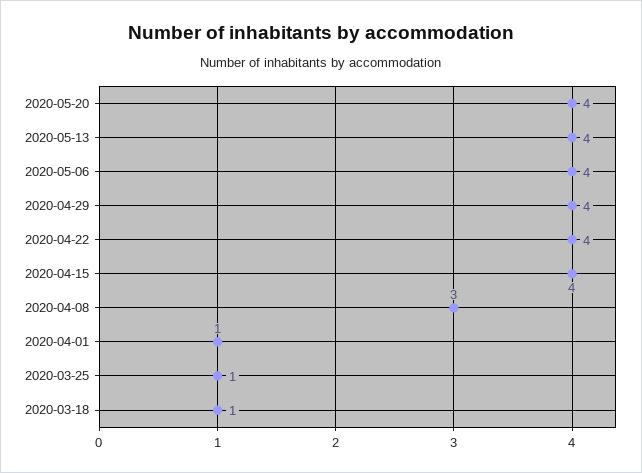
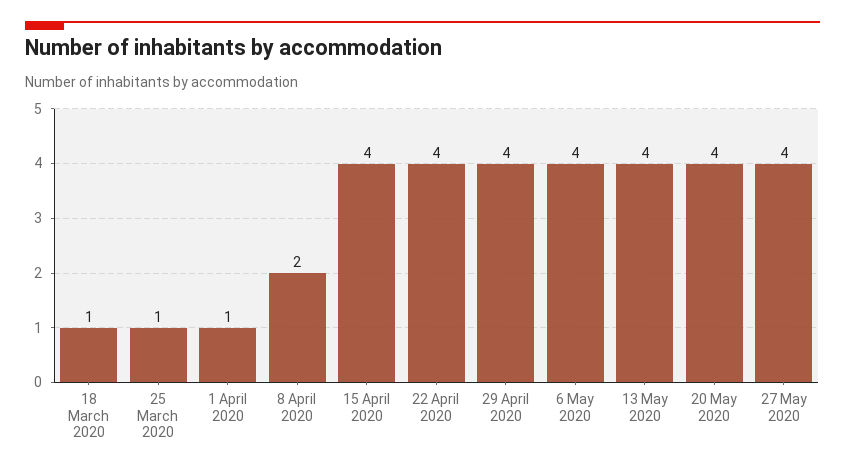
2020-04-08: 3 -> 2
27 May 2020: none -> 4

